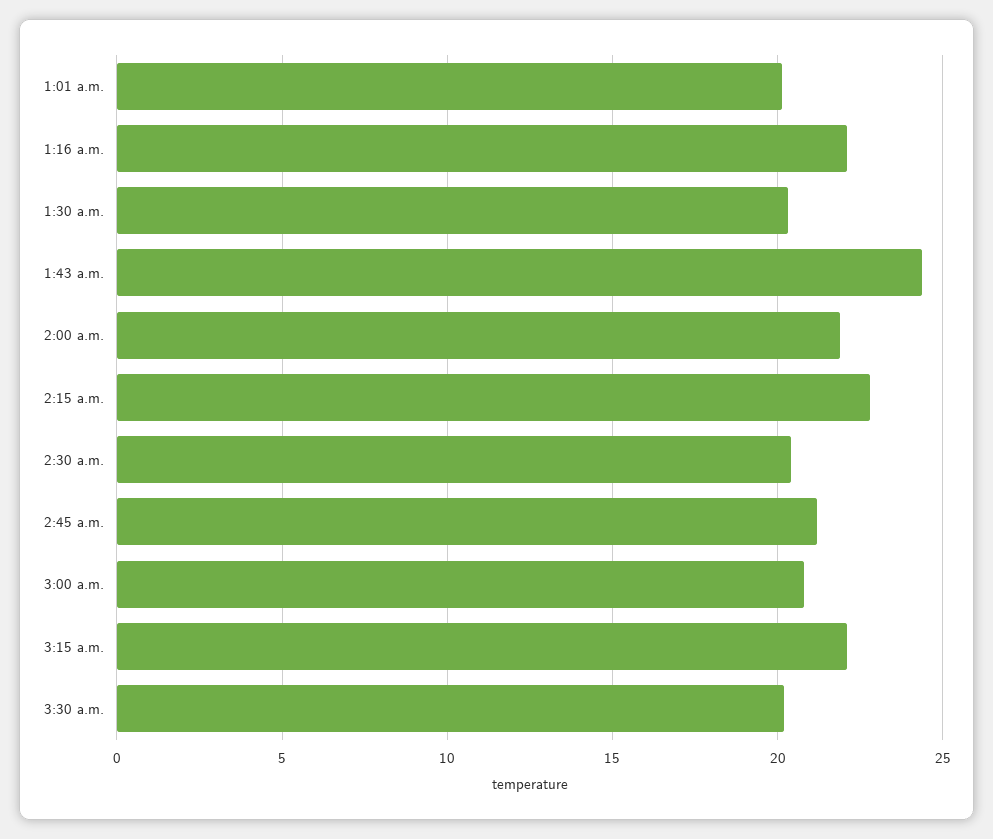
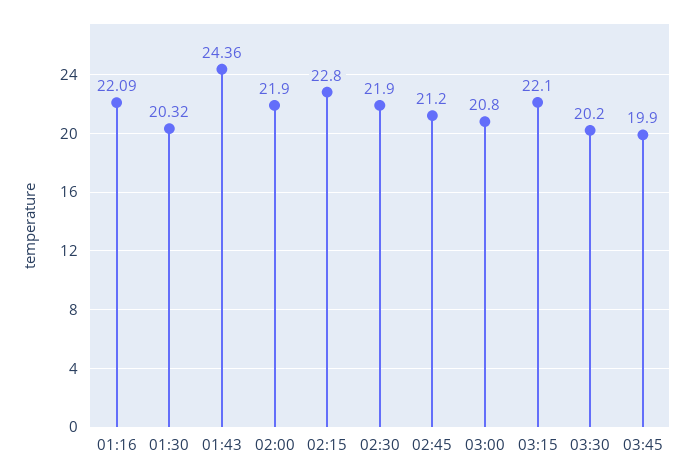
1:01 a.m.: 20 -> none
2:30 a.m.: 20.5 -> 21.9
03:45: none -> 19.9

